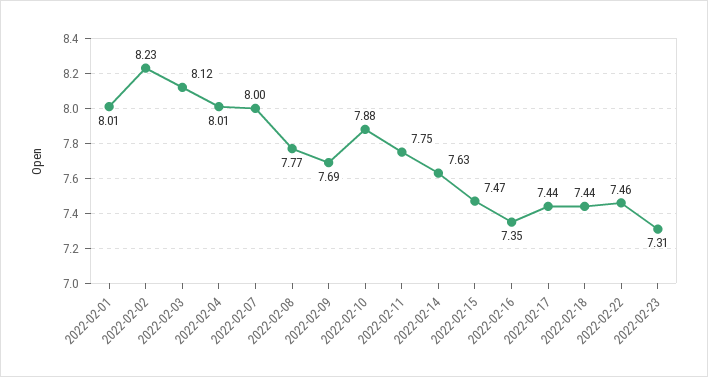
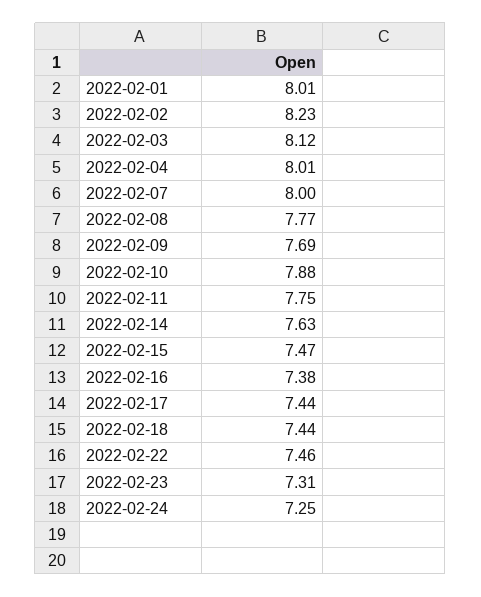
2022-02-16: 7.35 -> 7.38
2022-02-24: none -> 7.25

